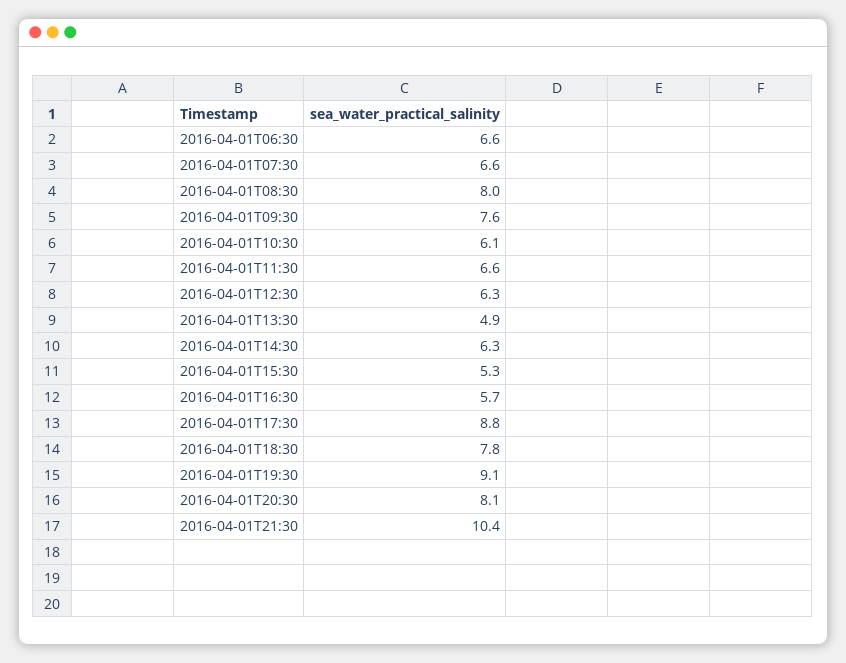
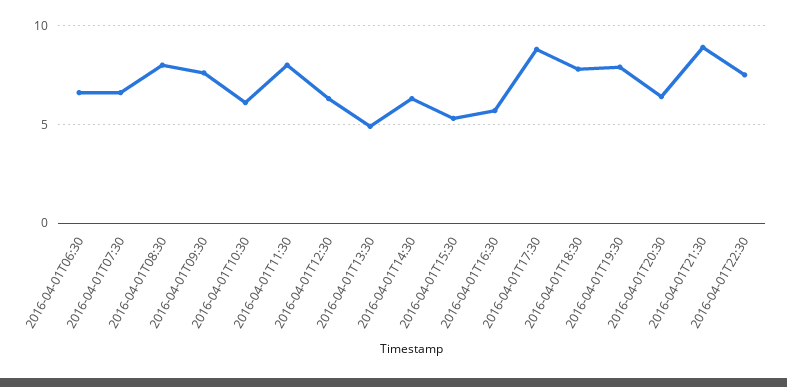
2016-04-01T11:30: 6.6 -> 8
2016-04-01T19:30: 9.1 -> 8
2016-04-01T20:30: 8.1 -> 6.5
2016-04-01T21:30: 10.4 -> 9
2016-04-01T22:30: none -> 7.5

